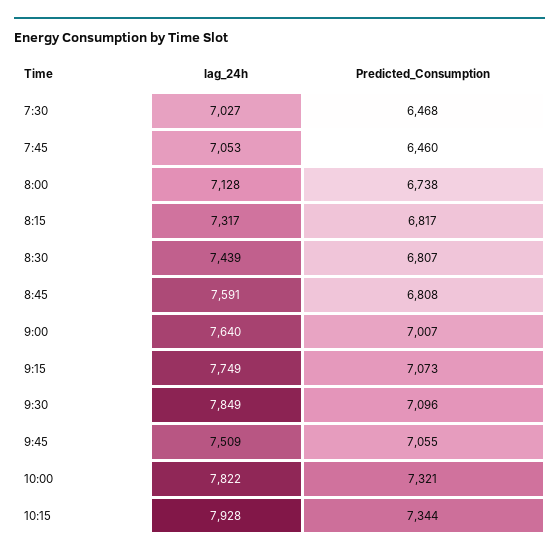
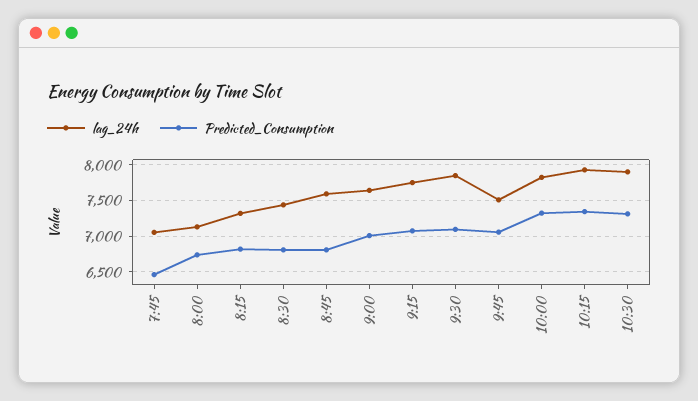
lag_24h, 7:30: 7027 -> none
Predicted_Consumption, 7:30: 6468 -> none
lag_24h, 10:30: none -> 7900
Predicted_Consumption, 10:30: none -> 7300

